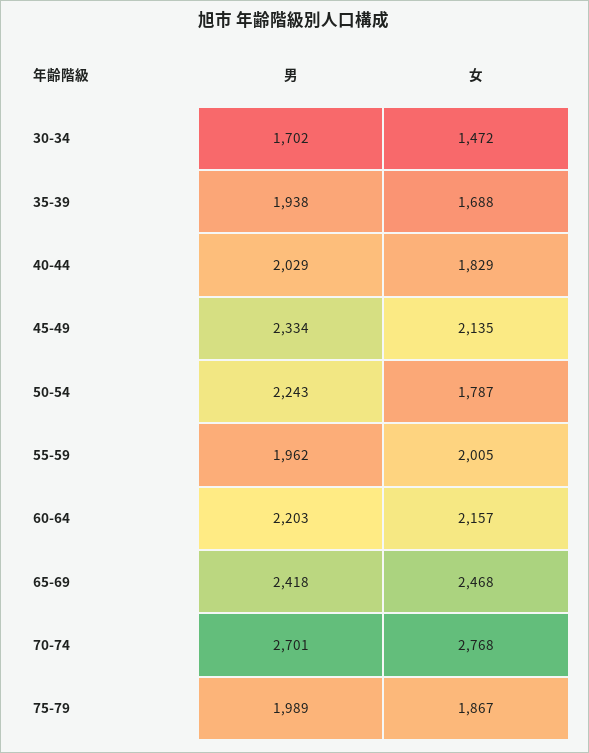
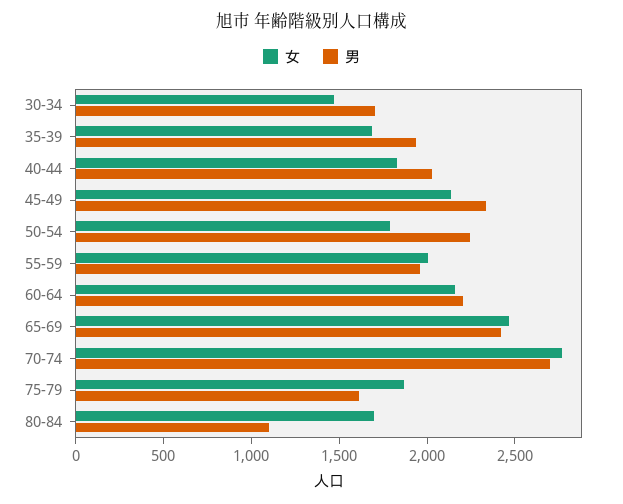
男, 75-79: 1989 -> 1600
女, 80-84: none -> 1700
男, 80-84: none -> 1100

